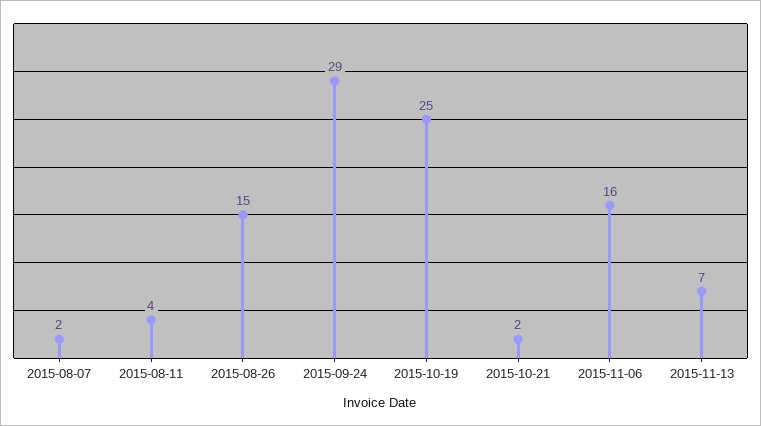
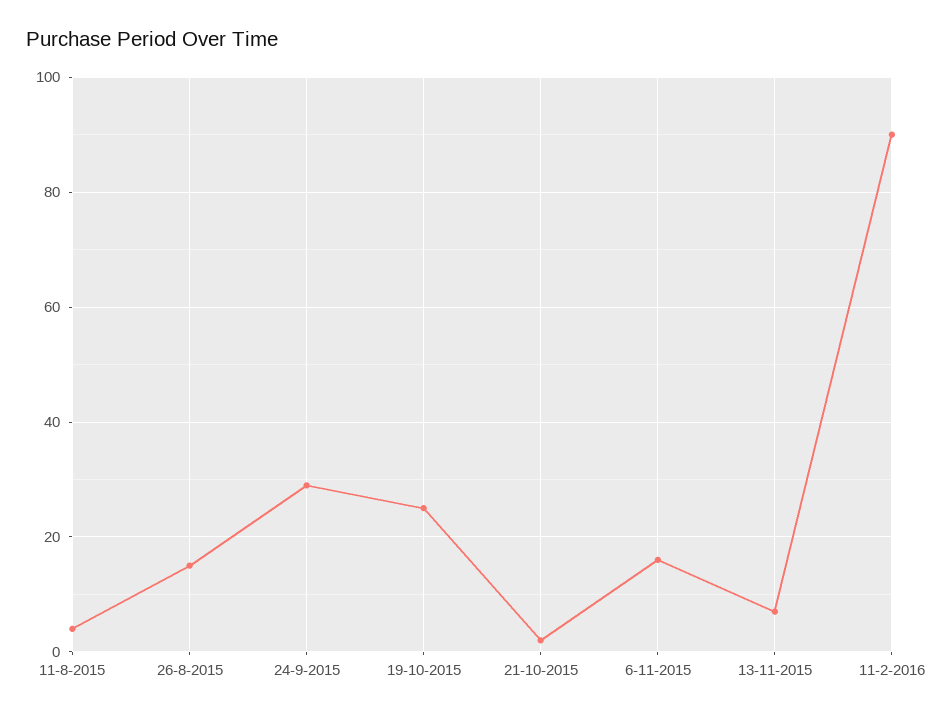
2015-08-07: 2 -> none
11-2-2016: none -> 90

